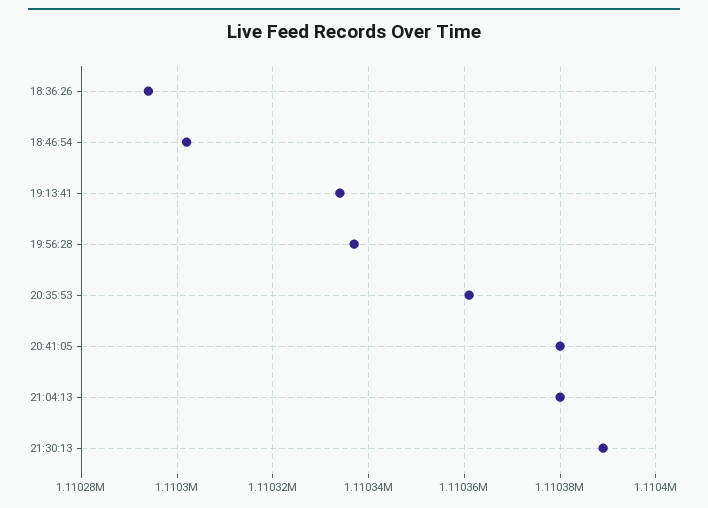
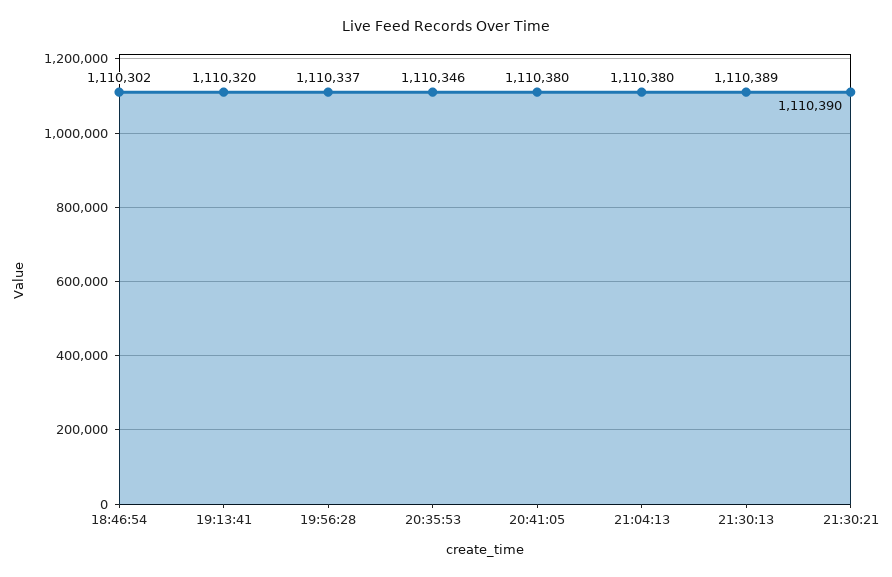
18:36:26: 1110295 -> none
19:13:41: 1110335 -> 1110320
20:35:53: 1110360 -> 1110346
21:30:21: none -> 1110390

